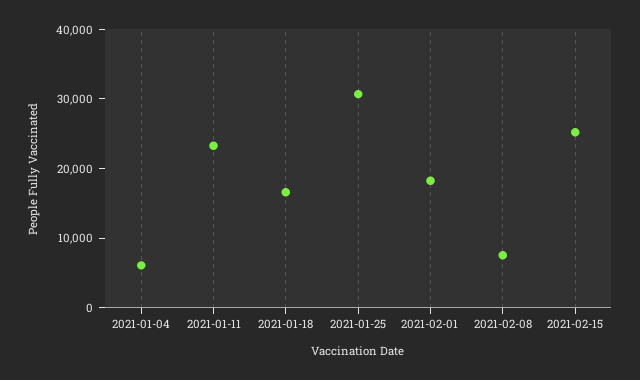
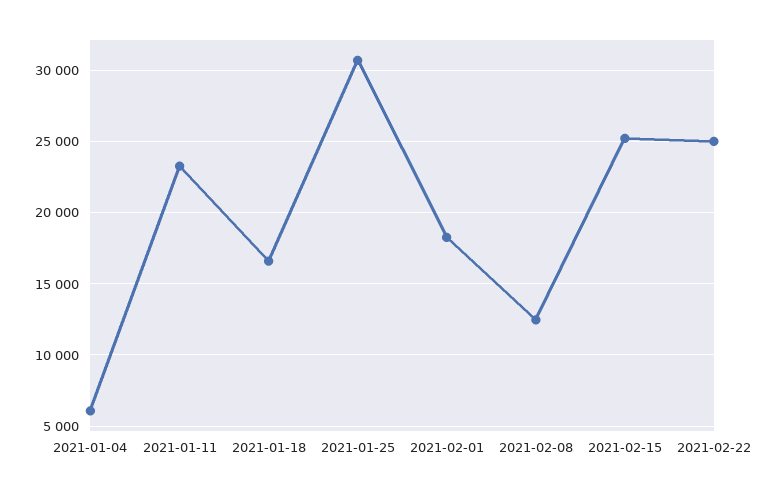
2021-02-08: 8000 -> 12500
2021-02-22: none -> 25000

